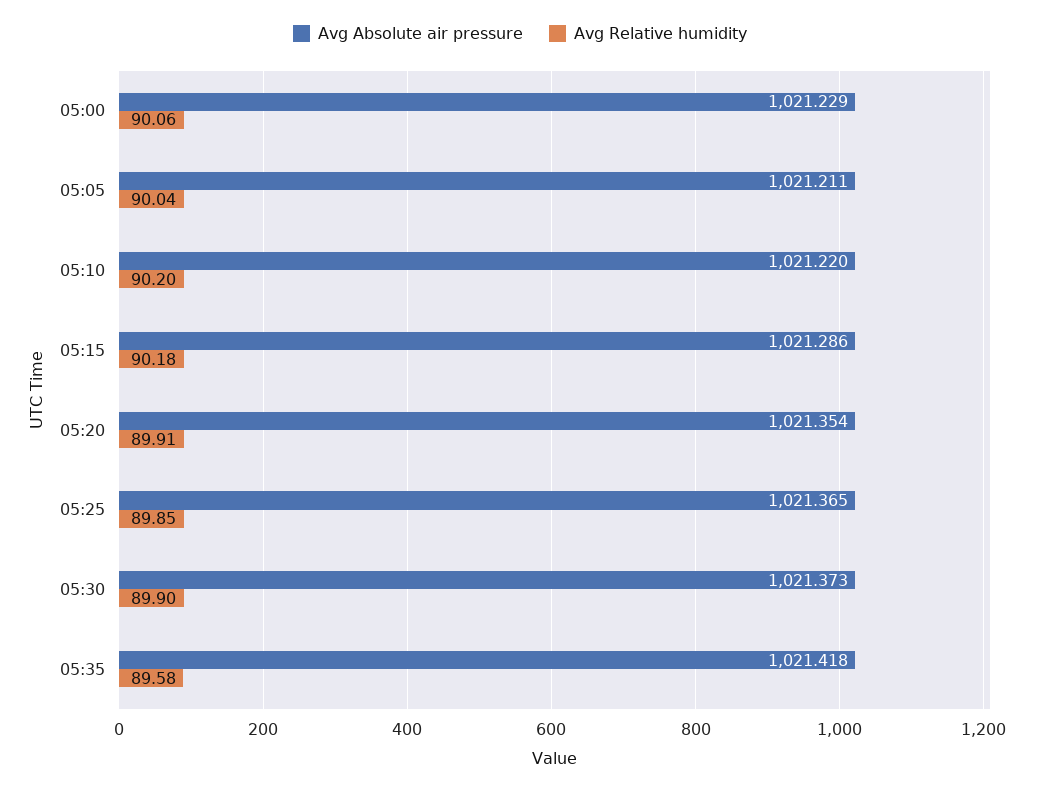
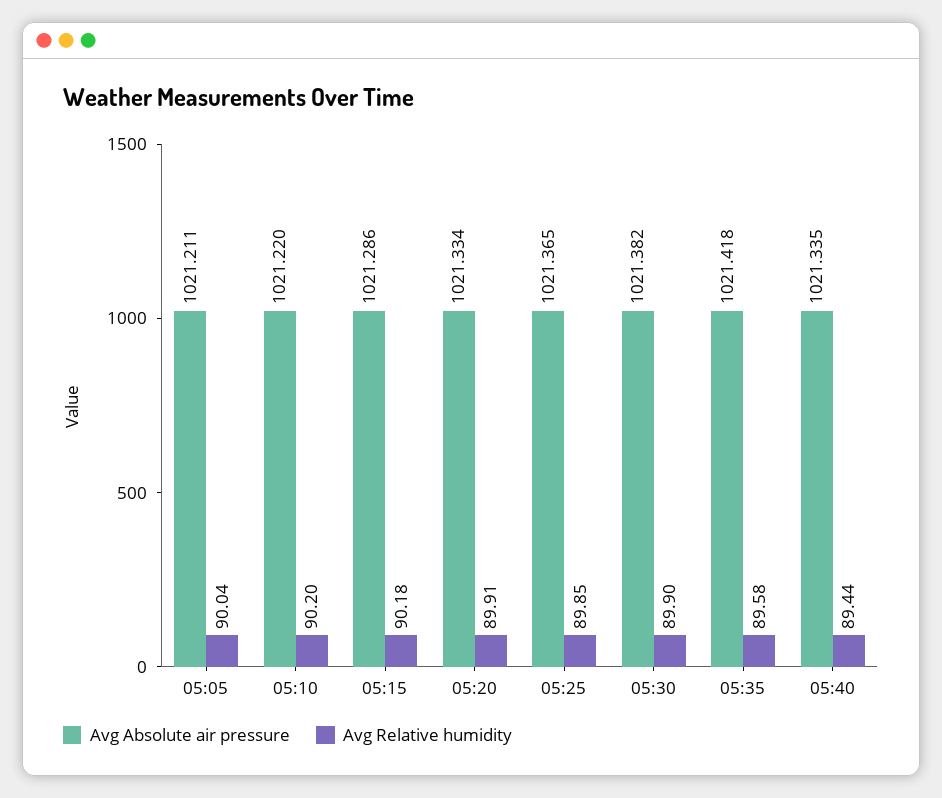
Avg Absolute air pressure, 05:00: 1021.229 -> none
Avg Relative humidity, 05:00: 90.06 -> none
Avg Absolute air pressure, 05:20: 1021.354 -> 1021.334
Avg Absolute air pressure, 05:30: 1021.373 -> 1021.382
Avg Absolute air pressure, 05:40: none -> 1021.335
Avg Relative humidity, 05:40: none -> 89.44

